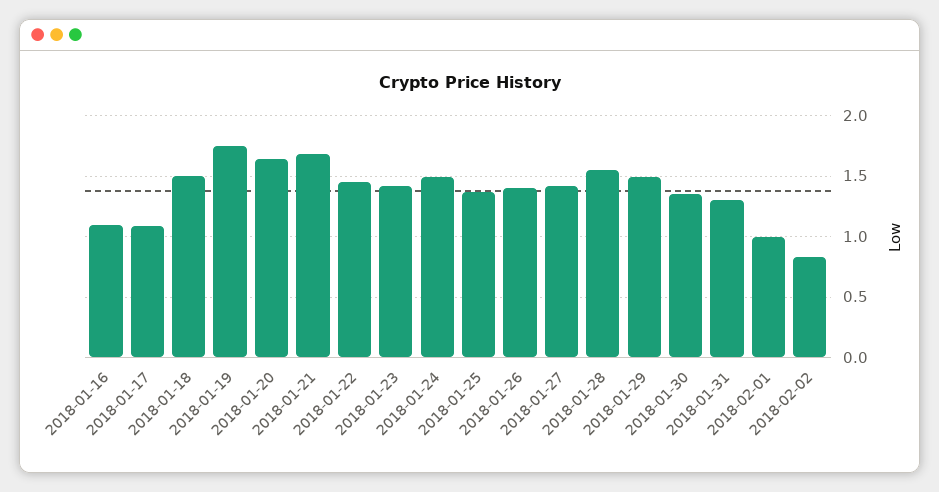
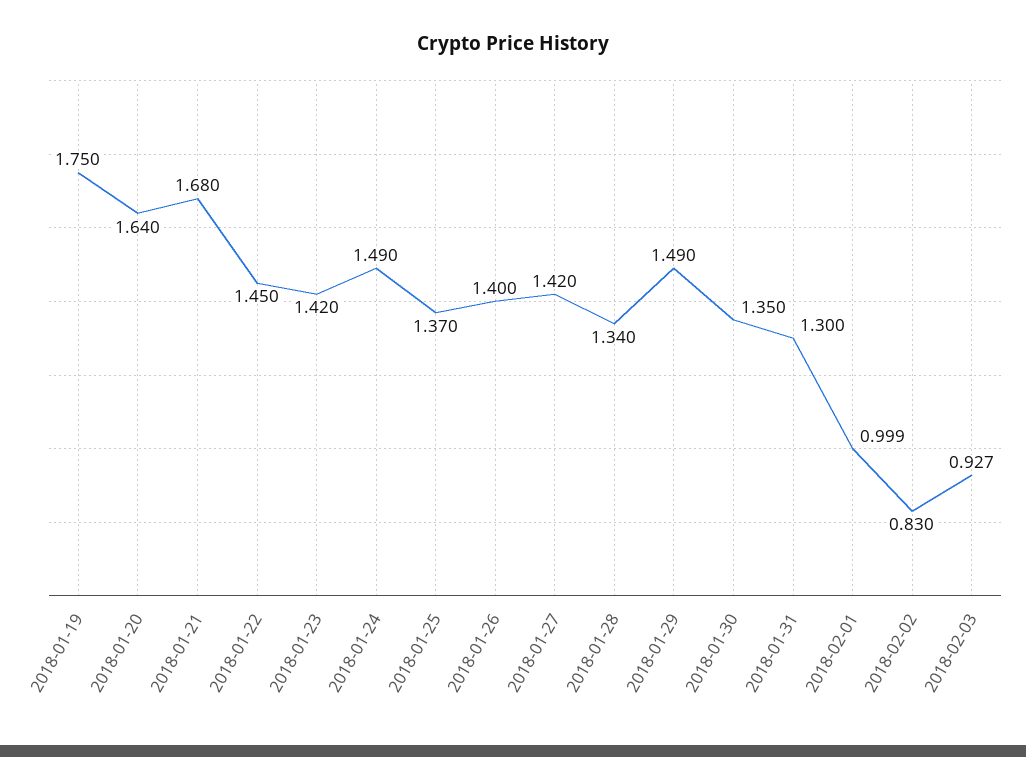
2018-01-16: 1.1 -> none
2018-01-17: 1.1 -> none
2018-01-18: 1.5 -> none
2018-01-28: 1.55 -> 1.34
2018-02-03: none -> 0.927

